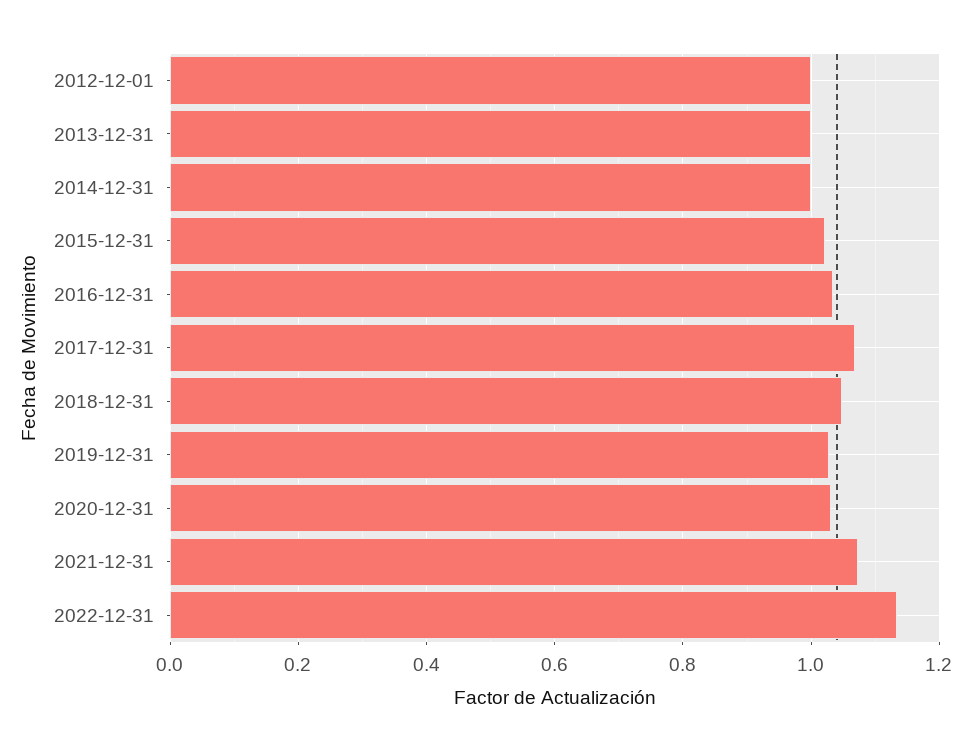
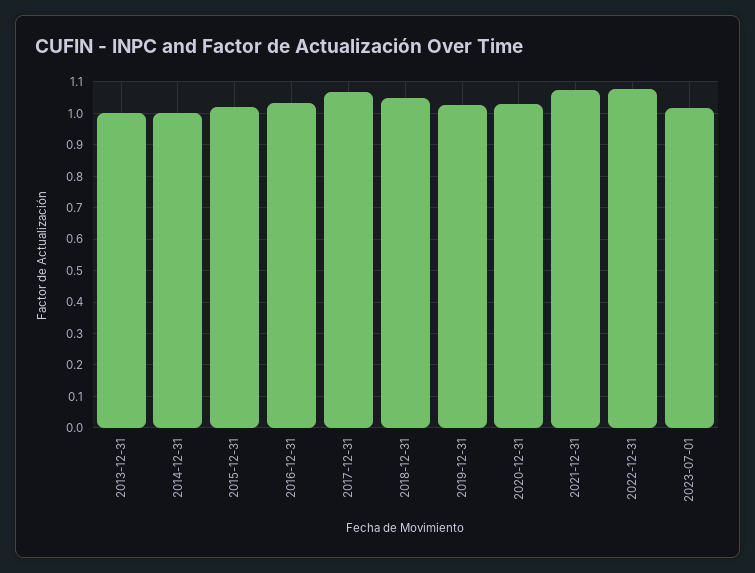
2012-12-01: 1 -> none
2022-12-31: 1.14 -> 1.08
2023-07-01: none -> 1.02

